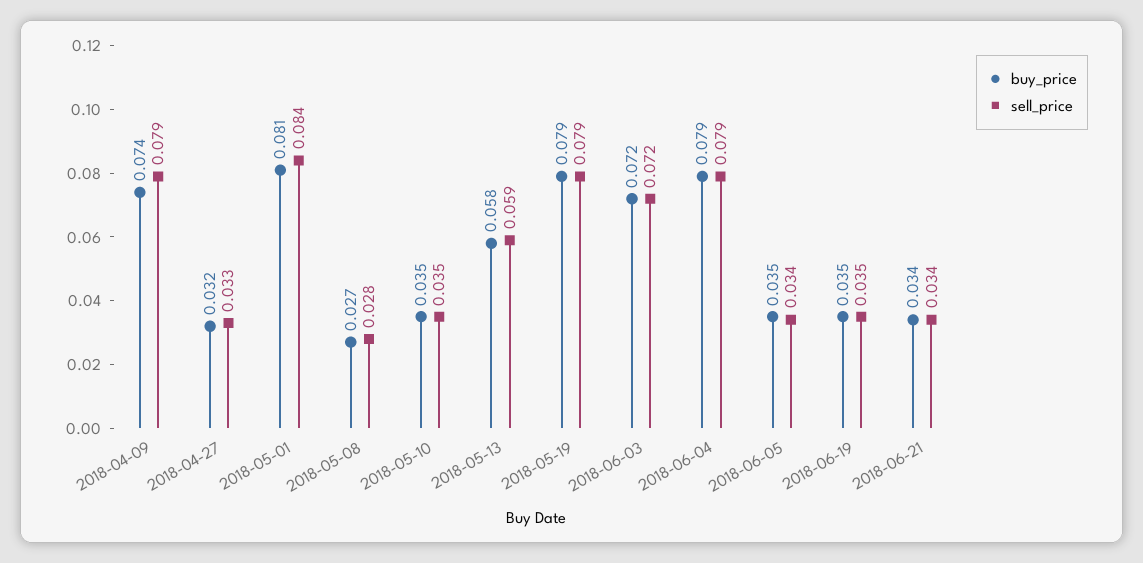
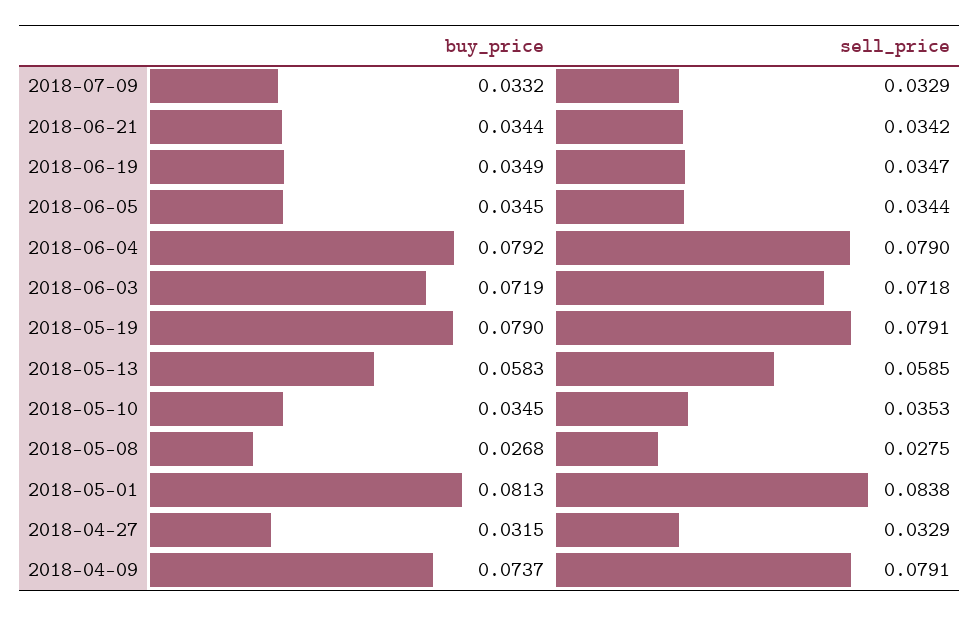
buy_price, 2018-07-09: none -> 0.0332
sell_price, 2018-07-09: none -> 0.0329

